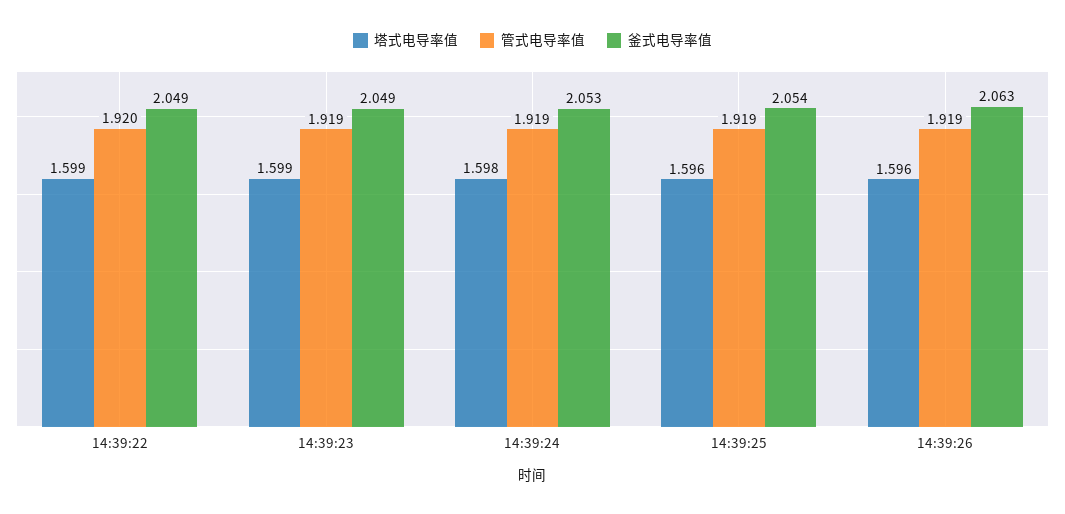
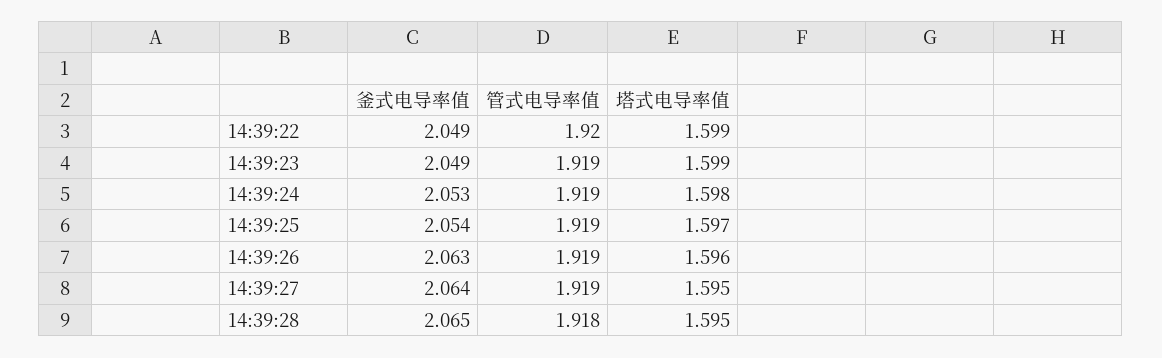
塔式电导率值, 14:39:25: 1.596 -> 1.597
釜式电导率值, 14:39:27: none -> 2.064
管式电导率值, 14:39:27: none -> 1.919
塔式电导率值, 14:39:27: none -> 1.595
釜式电导率值, 14:39:28: none -> 2.065
管式电导率值, 14:39:28: none -> 1.918
塔式电导率值, 14:39:28: none -> 1.595

